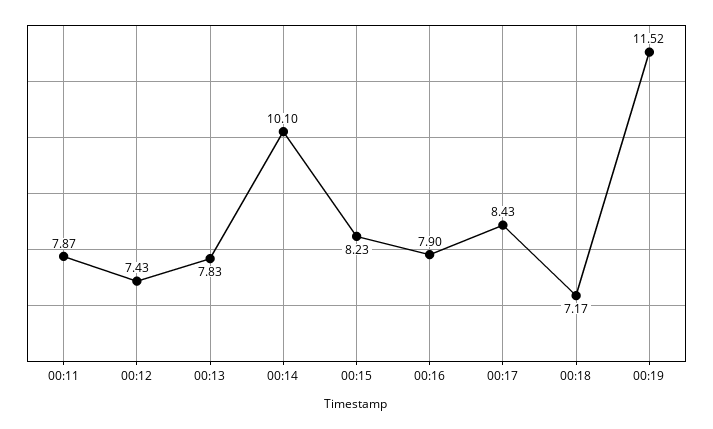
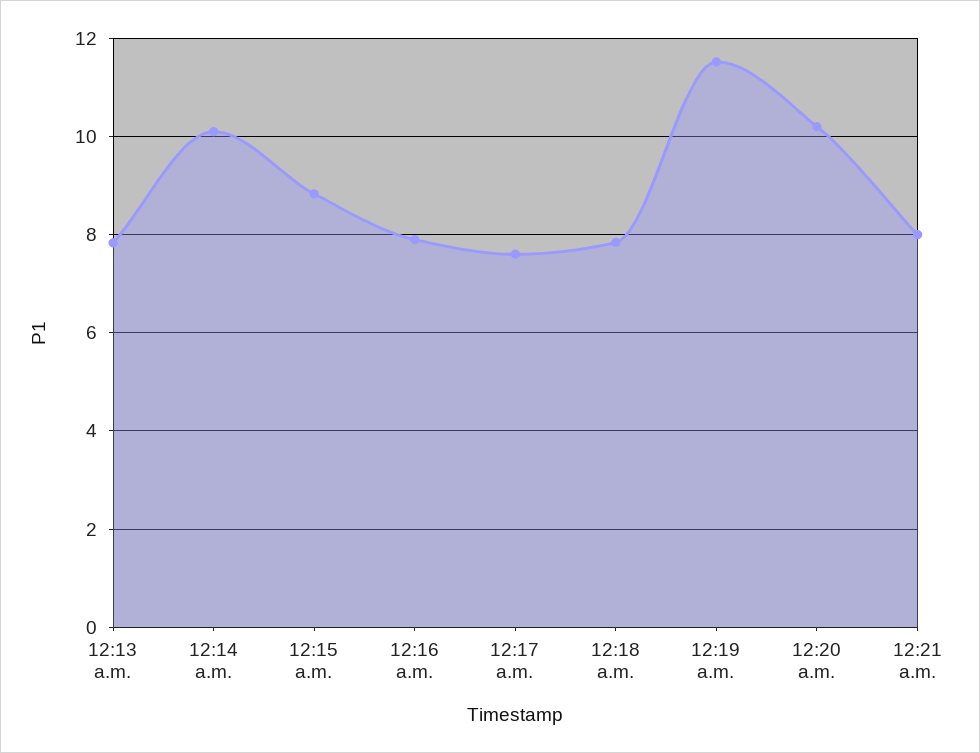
00:11: 7.87 -> none
00:12: 7.43 -> none
00:15: 8.23 -> 8.8
00:17: 8.43 -> 7.6
00:18: 7.17 -> 7.8
12:20 a.m.: none -> 10.2
12:21 a.m.: none -> 8

